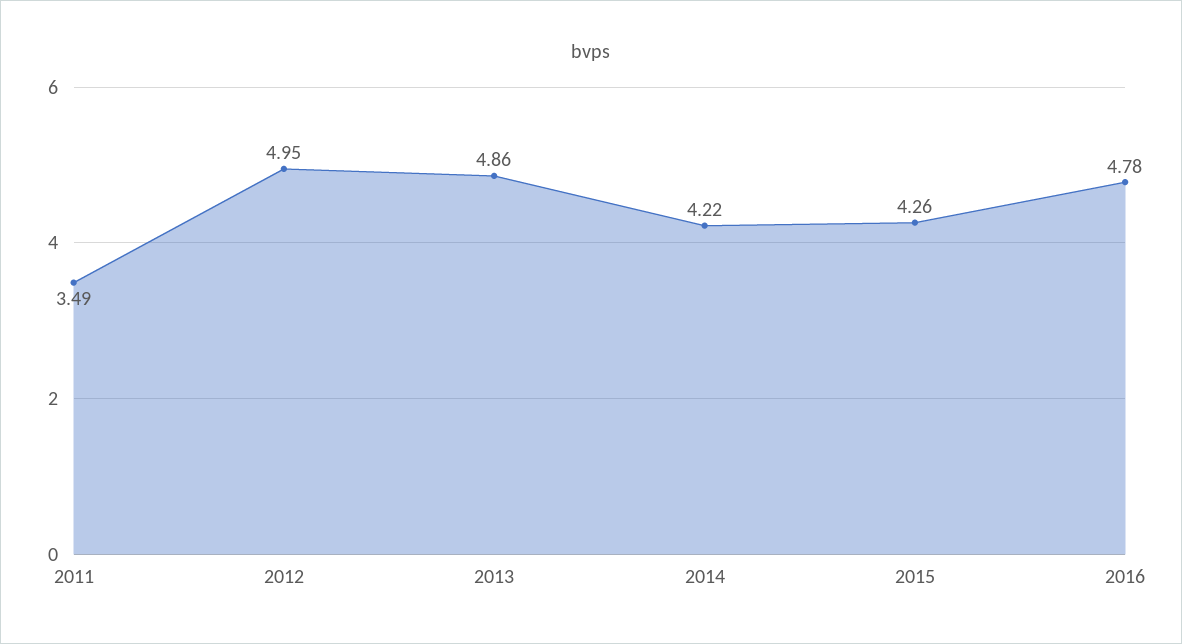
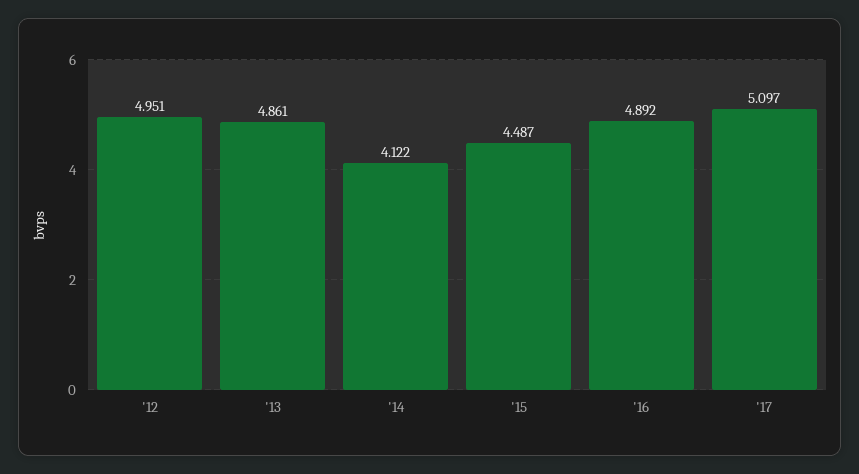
2011: 3.49 -> none
2014: 4.22 -> 4.122
2015: 4.26 -> 4.487
2016: 4.78 -> 4.892
'17: none -> 5.097

